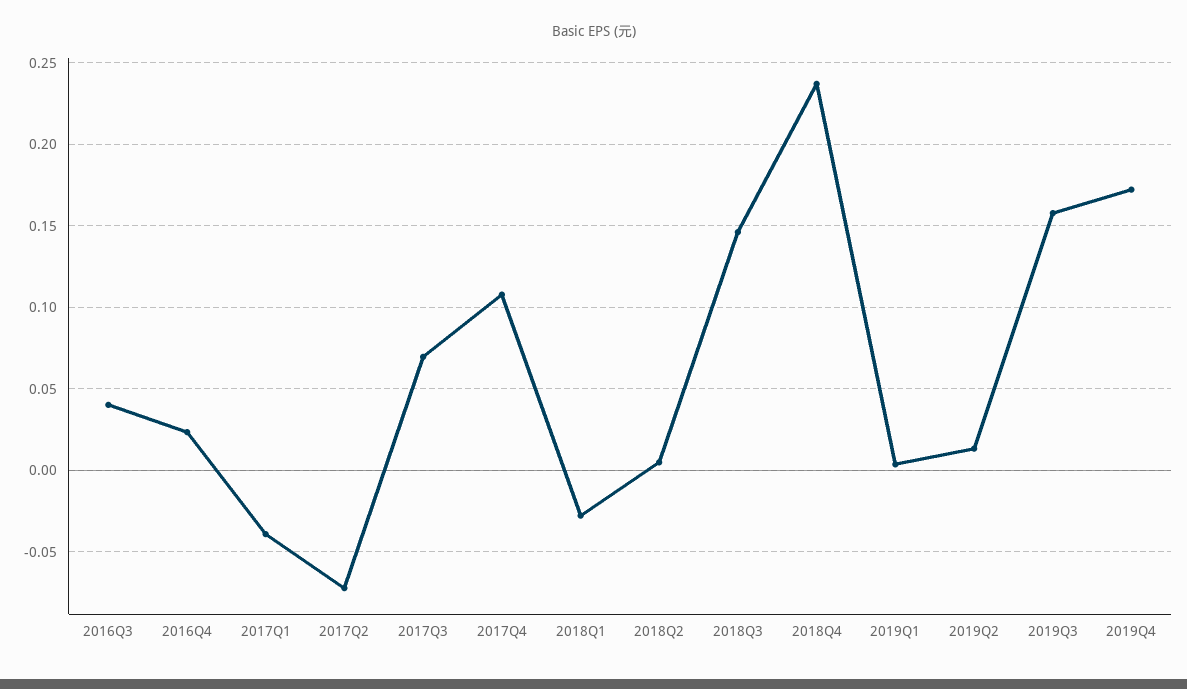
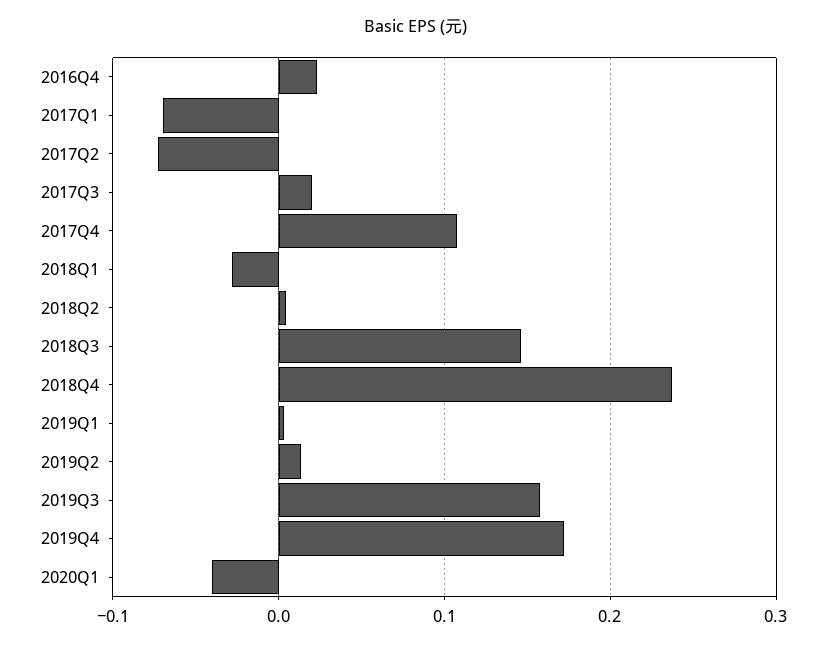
2016Q3: 0.04 -> none
2017Q1: -0.04 -> -0.07
2017Q3: 0.07 -> 0.02
2020Q1: none -> -0.04

